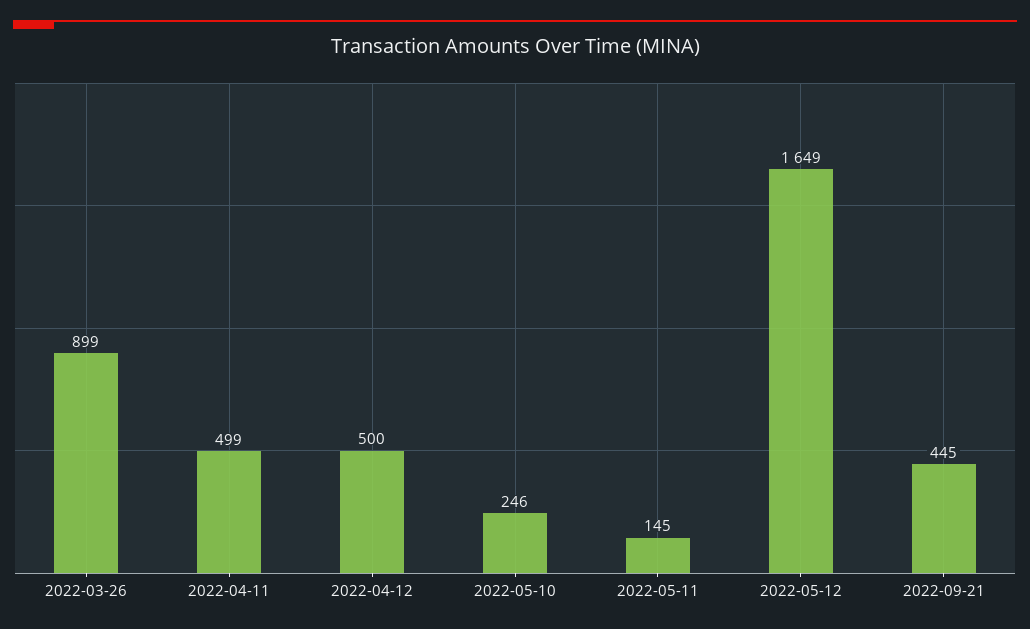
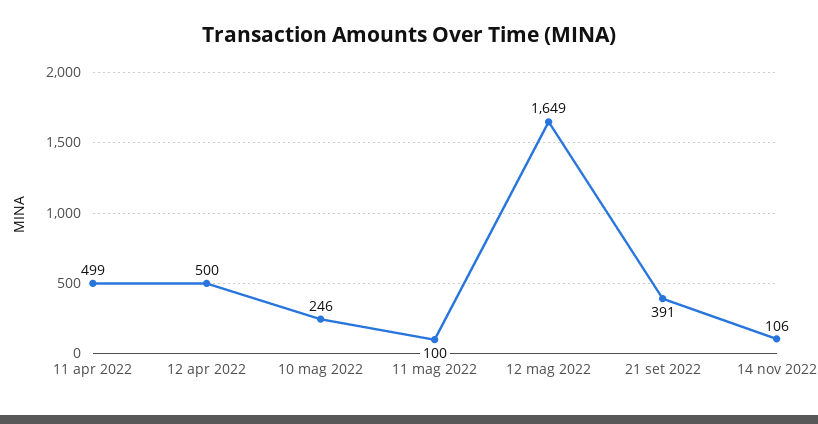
2022-03-26: 899 -> none
2022-05-11: 145 -> 100
2022-09-21: 445 -> 391
14 nov 2022: none -> 106

